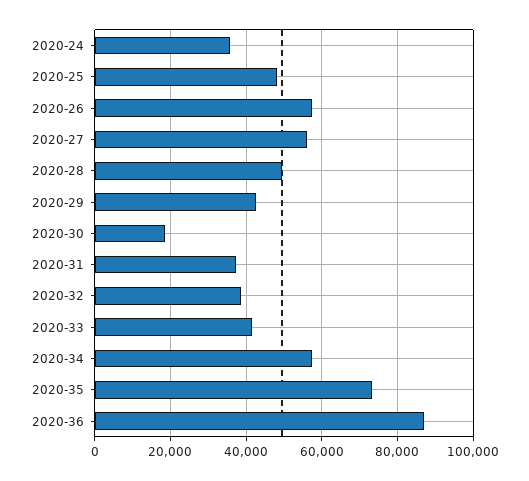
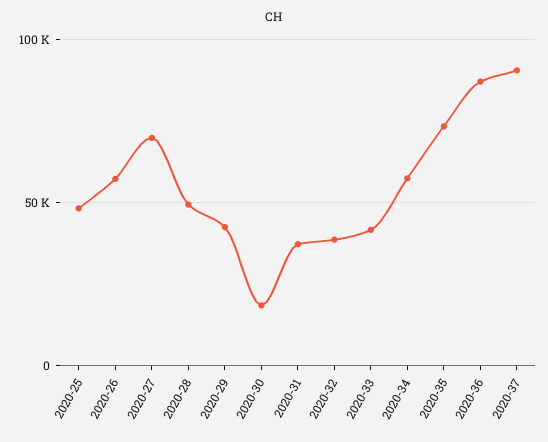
2020-24: 36000 -> none
2020-27: 56000 -> 70000
2020-37: none -> 90000

